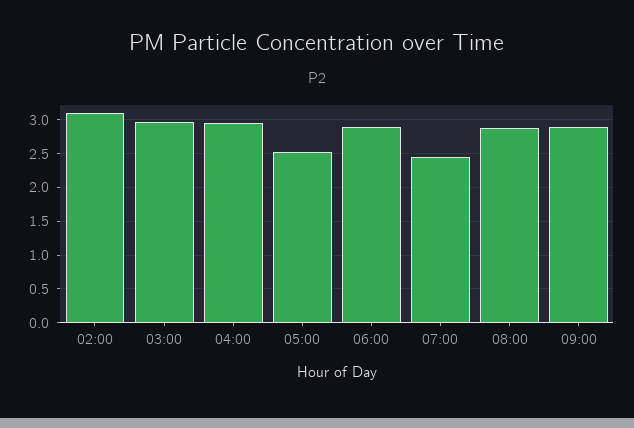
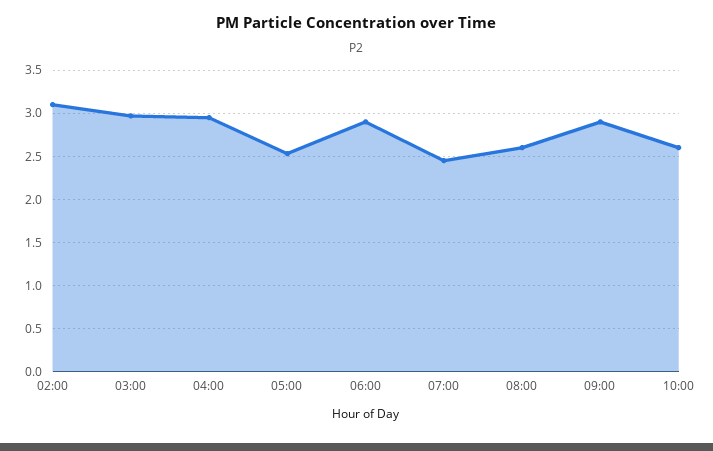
08:00: 2.9 -> 2.6
10:00: none -> 2.6

